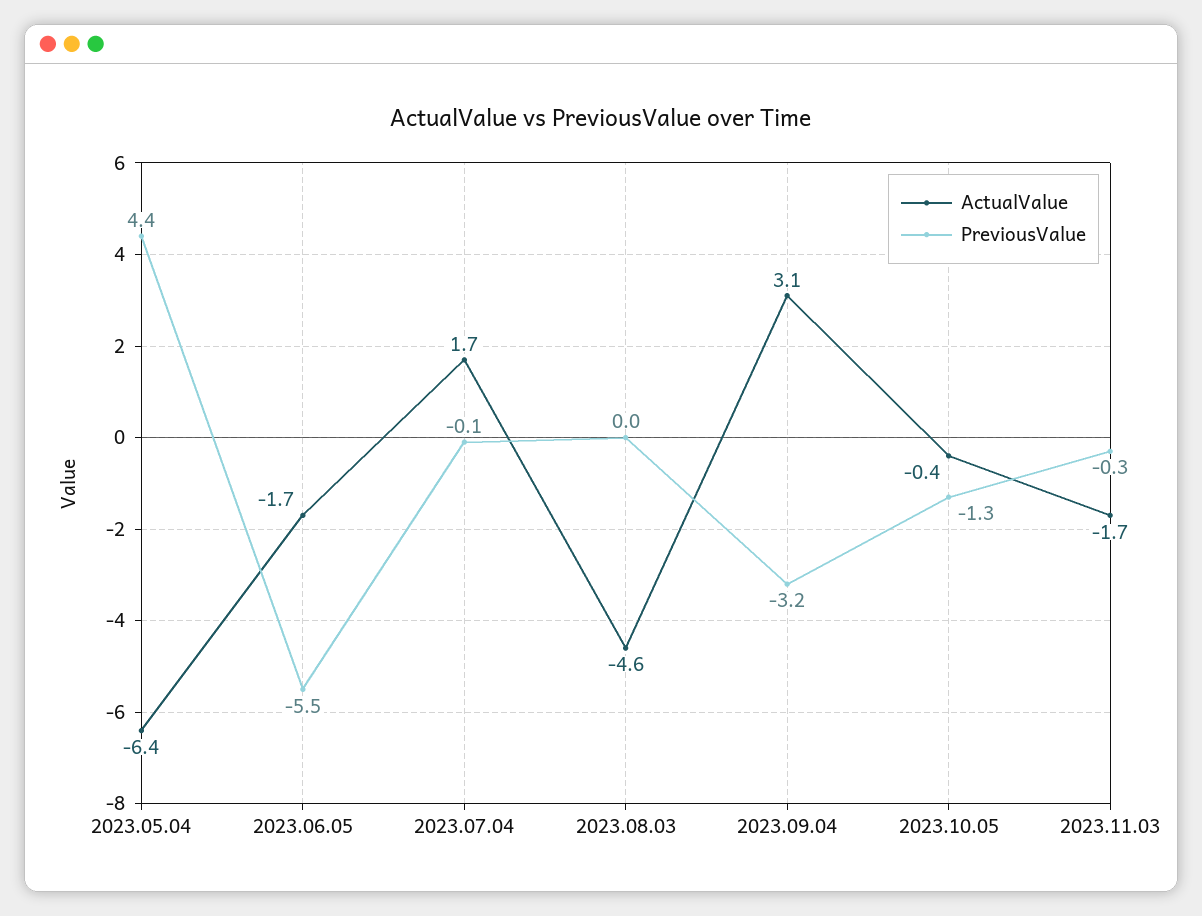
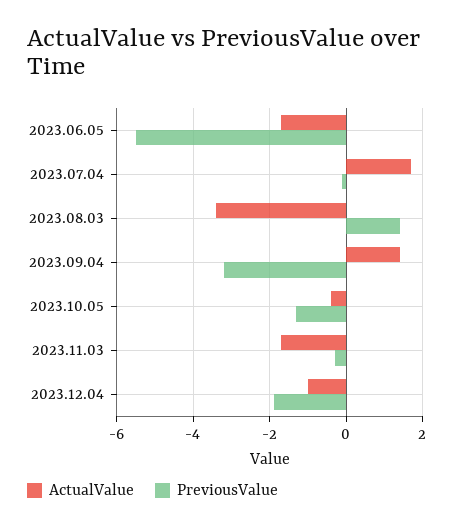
ActualValue, 2023.05.04: -6.4 -> none
PreviousValue, 2023.05.04: 4.4 -> none
ActualValue, 2023.08.03: -4.6 -> -3.5
PreviousValue, 2023.08.03: 0 -> 1.5
ActualValue, 2023.09.04: 3.1 -> 1.5
ActualValue, 2023.12.04: none -> -1
PreviousValue, 2023.12.04: none -> -2

